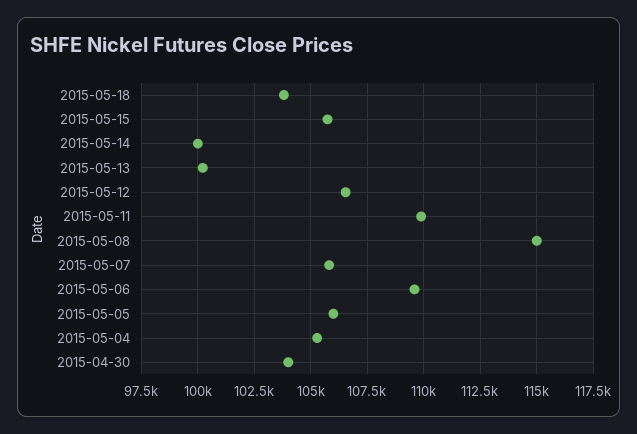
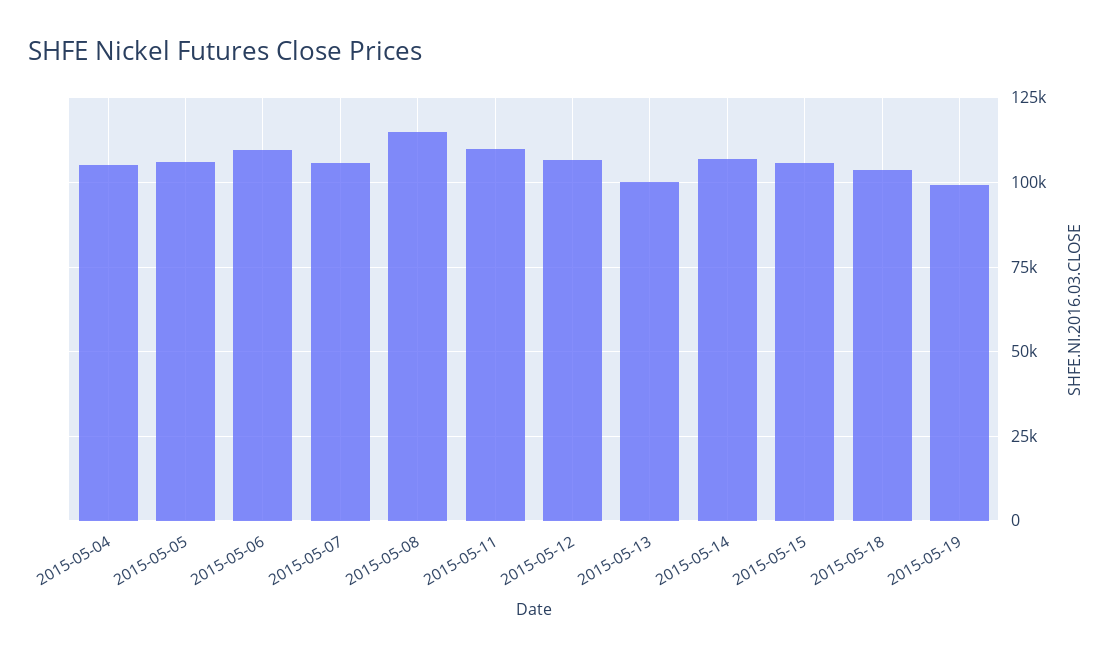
2015-05-14: 100000 -> 107500
2015-04-30: 104000 -> none
2015-05-19: none -> 100000

